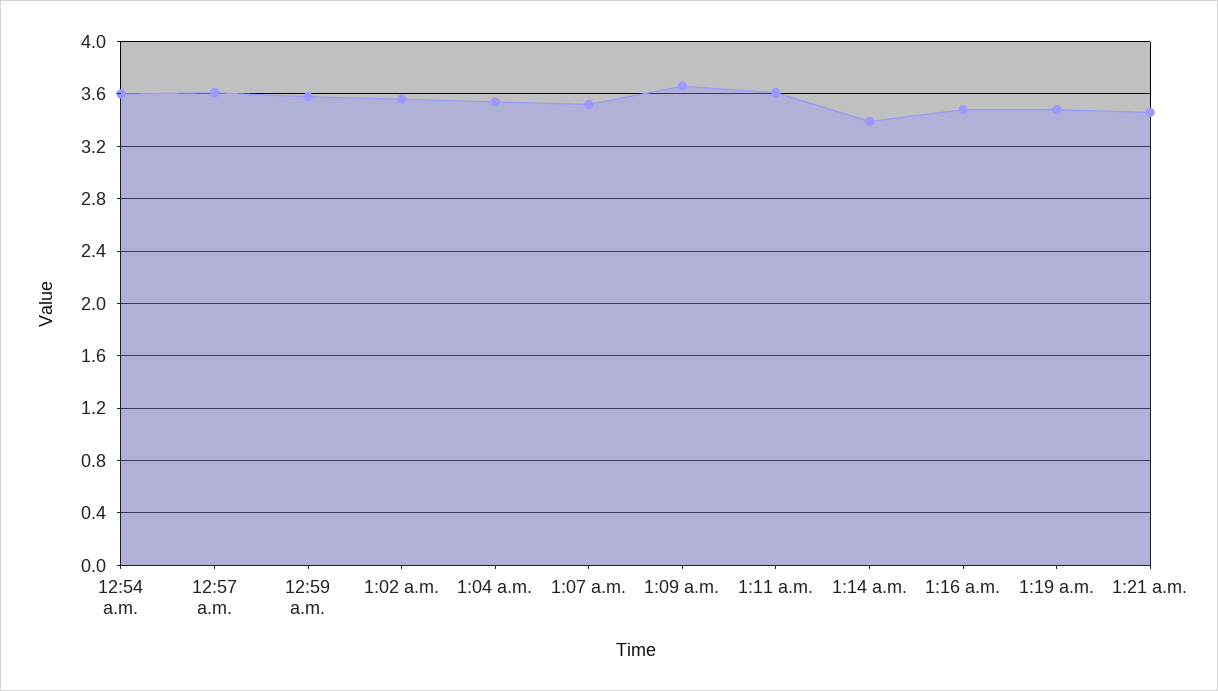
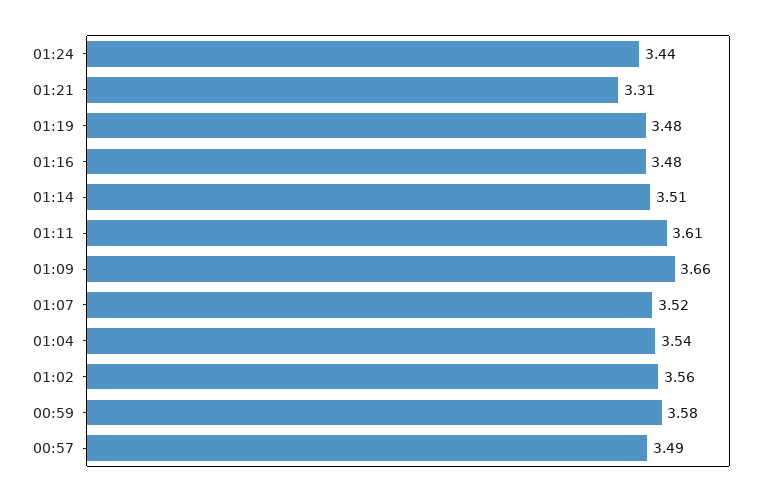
12:54 a.m.: 3.6 -> none
12:57 a.m.: 3.6 -> 3.49
1:14 a.m.: 3.4 -> 3.51
1:21 a.m.: 3.45 -> 3.31
01:24: none -> 3.44

